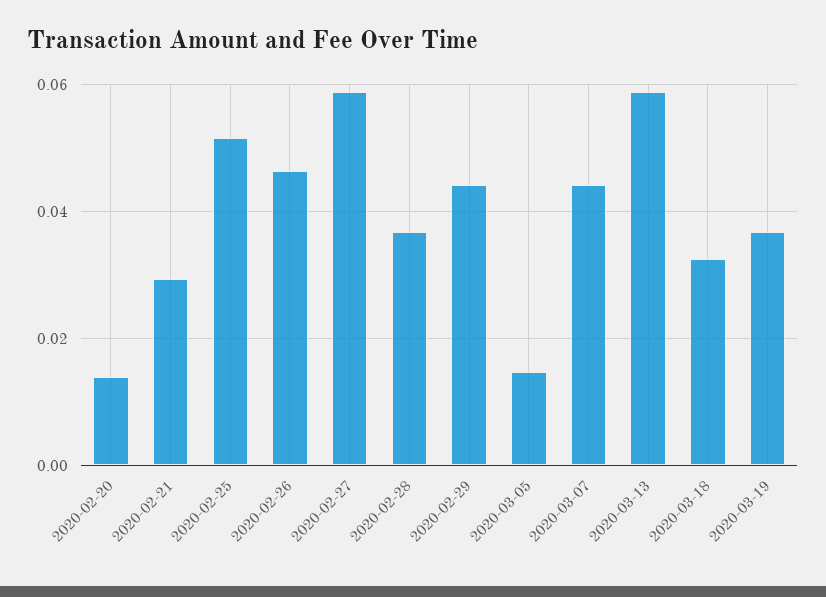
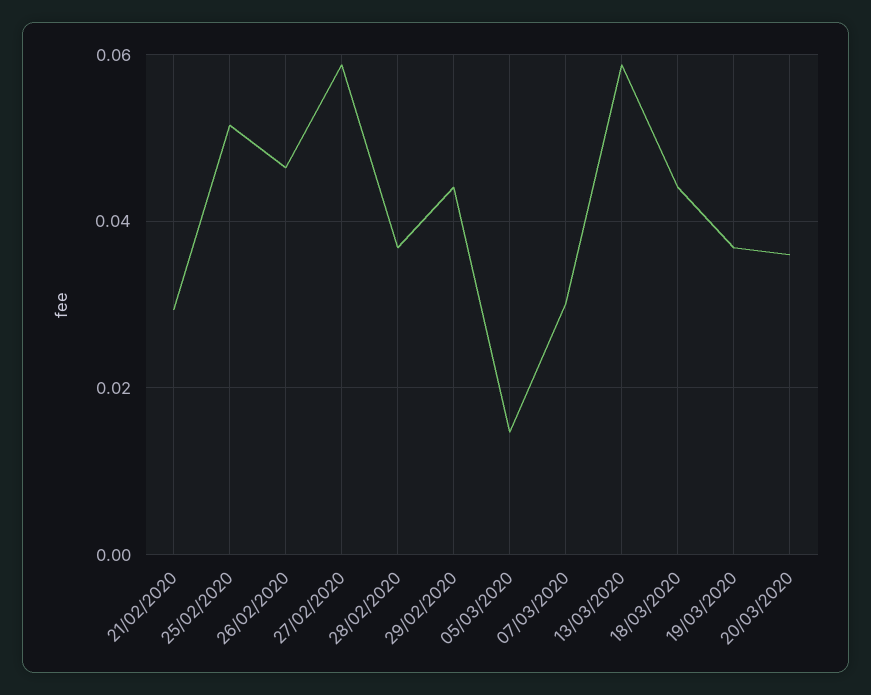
2020-02-20: 0.014 -> none
2020-03-07: 0.044 -> 0.03
2020-03-18: 0.032 -> 0.044
20/03/2020: none -> 0.036

